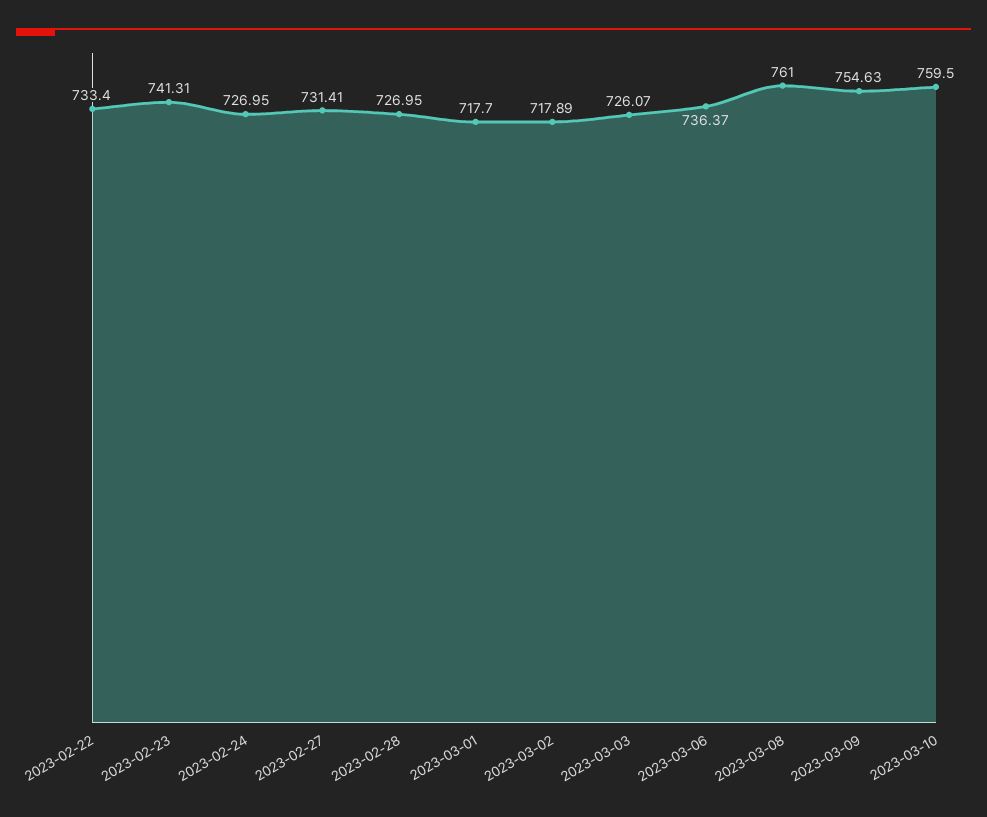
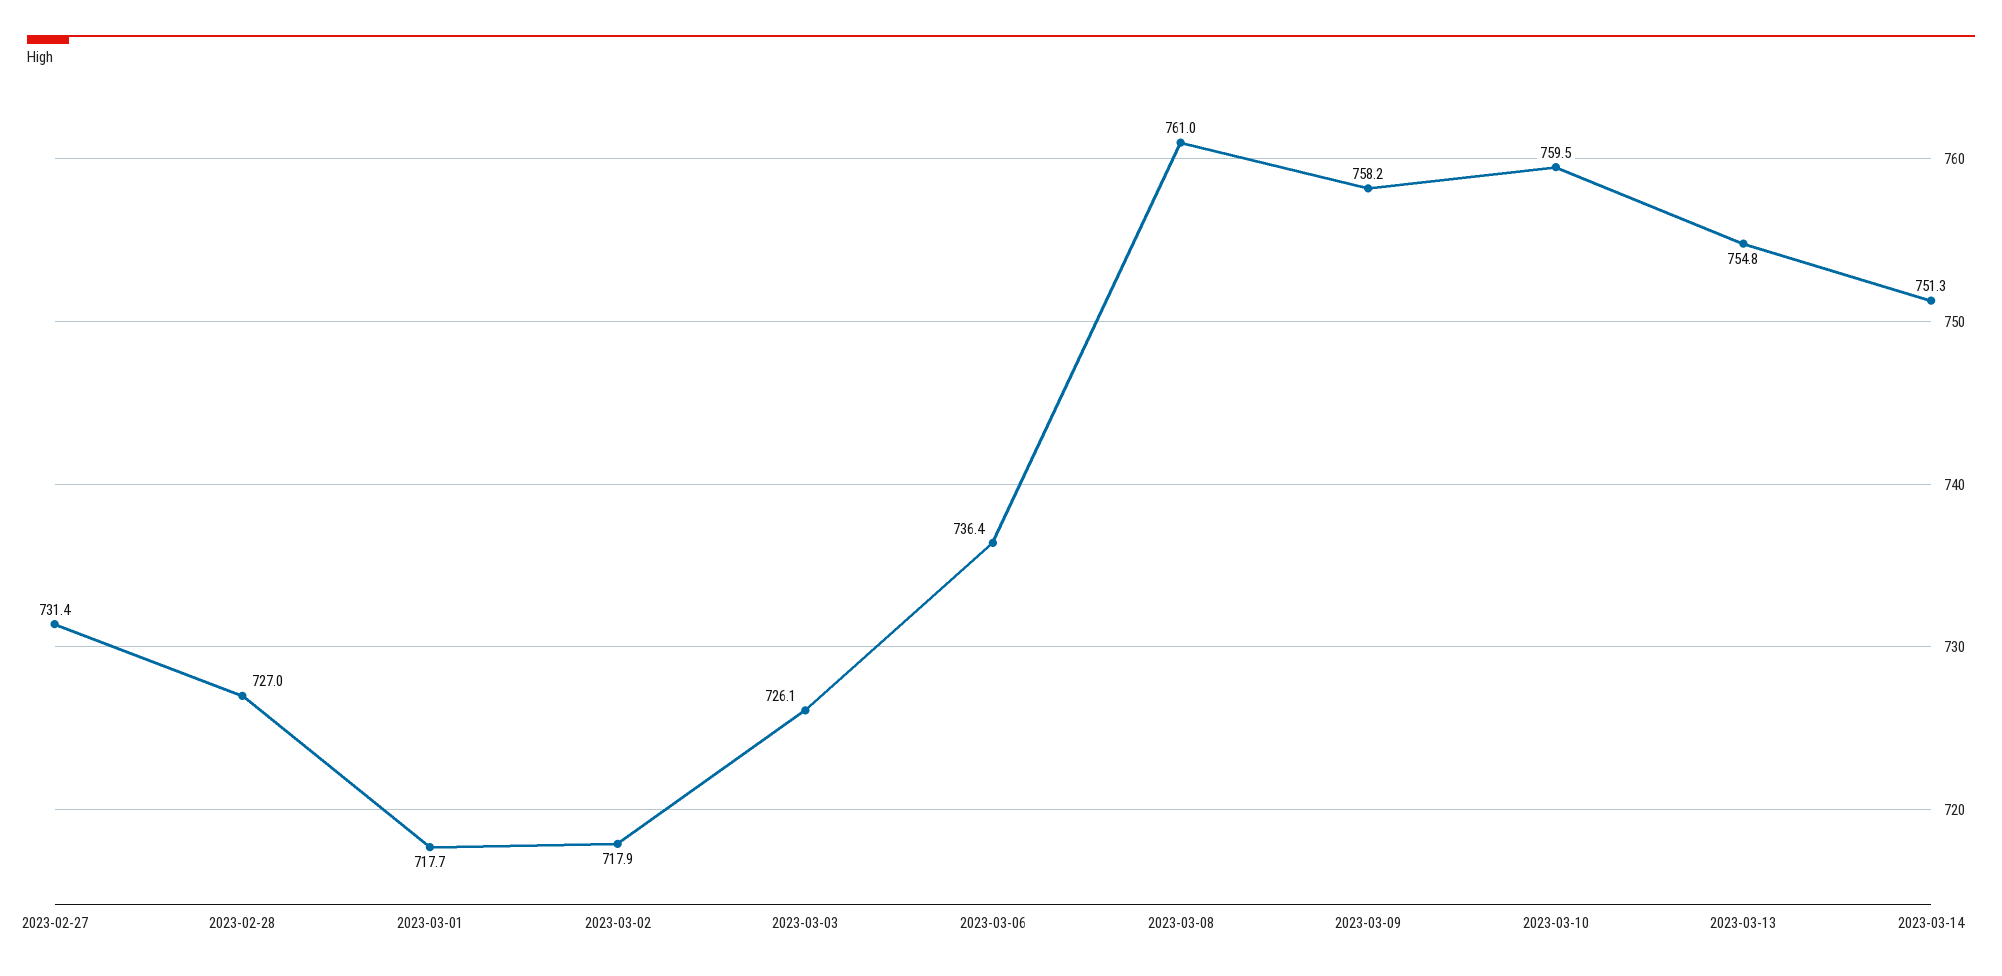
2023-02-22: 733.4 -> none
2023-02-23: 741.31 -> none
2023-02-24: 726.95 -> none
2023-03-09: 754.63 -> 758.2
2023-03-13: none -> 754.8
2023-03-14: none -> 751.3

